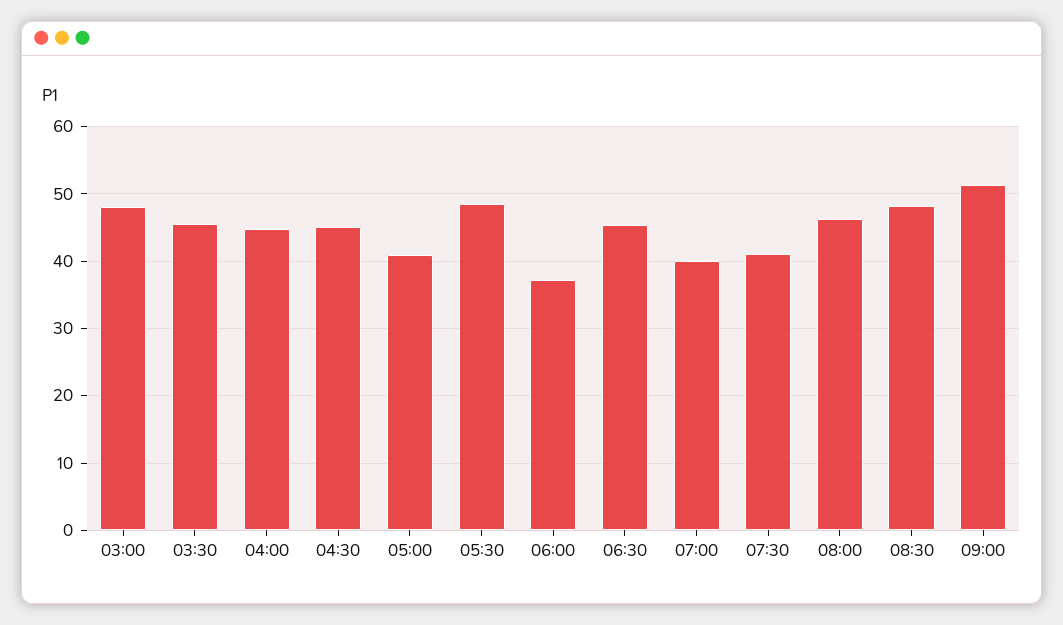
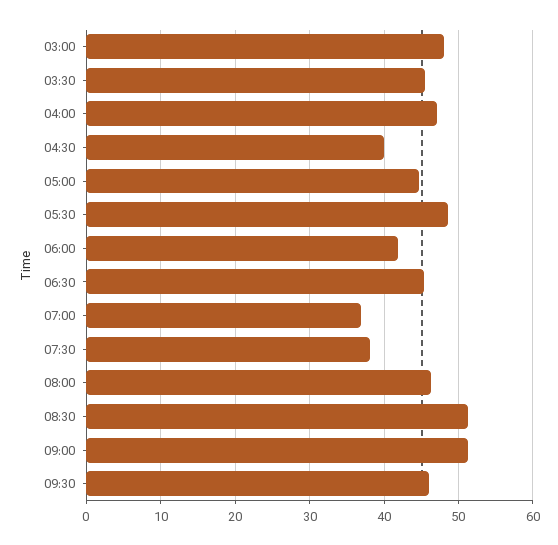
04:00: 45 -> 47
04:30: 45 -> 40
05:00: 41 -> 45
06:00: 37 -> 42
07:00: 40 -> 37
07:30: 41 -> 38
08:30: 48 -> 51
09:30: none -> 46

